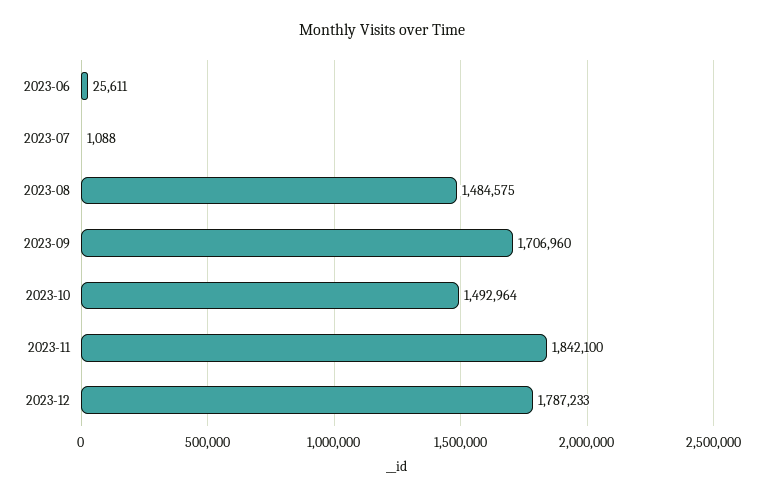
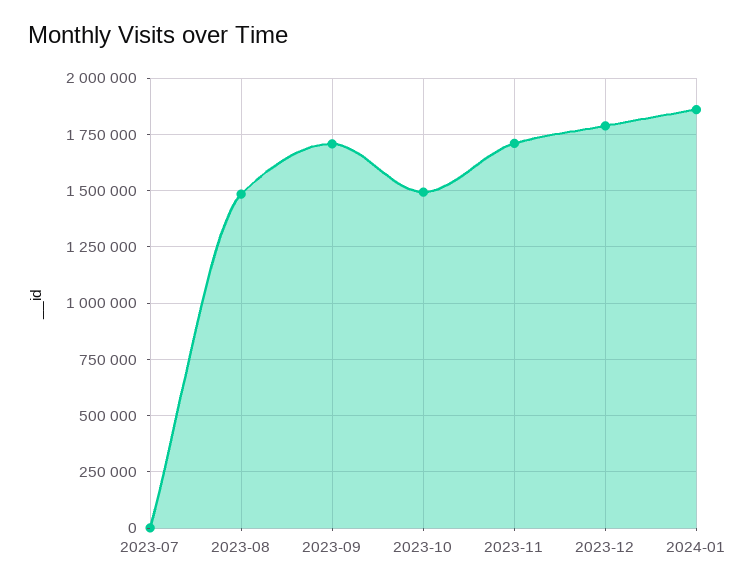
2023-06: 25611 -> none
2023-11: 1842100 -> 1700000
2024-01: none -> 1850000

